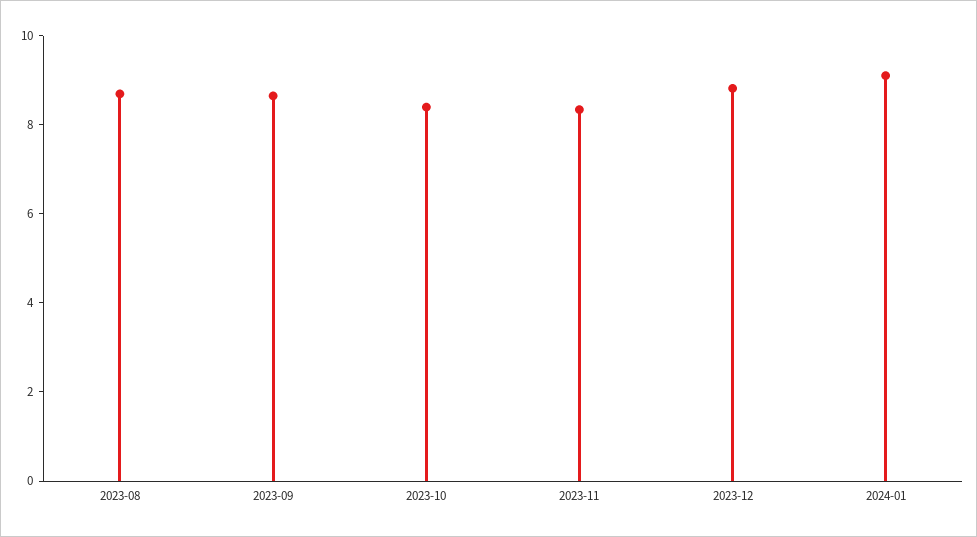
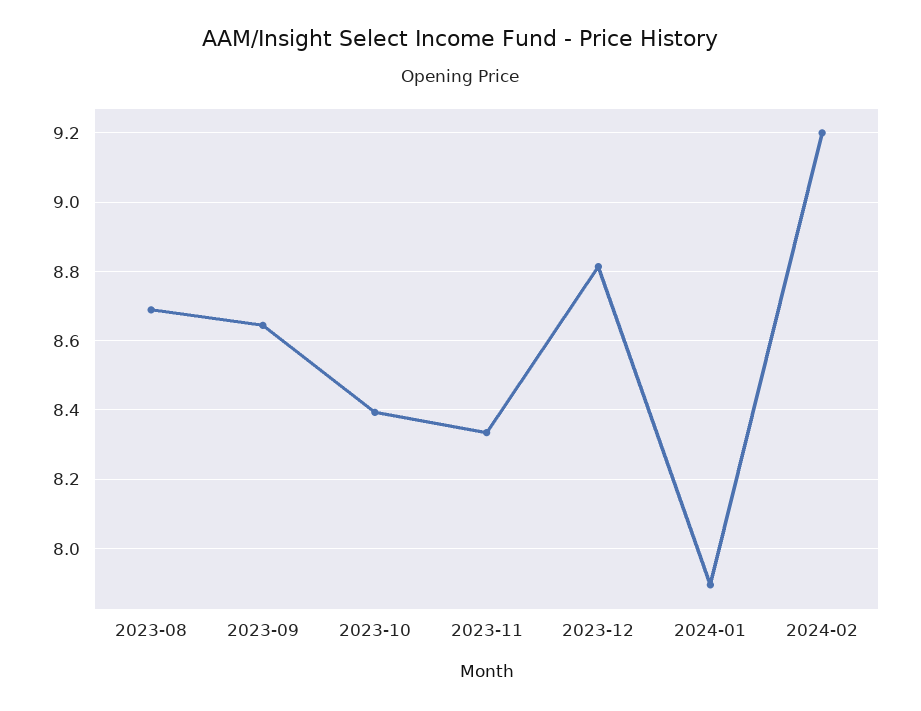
2024-01: 9 -> 7.9
2024-02: none -> 9.2

